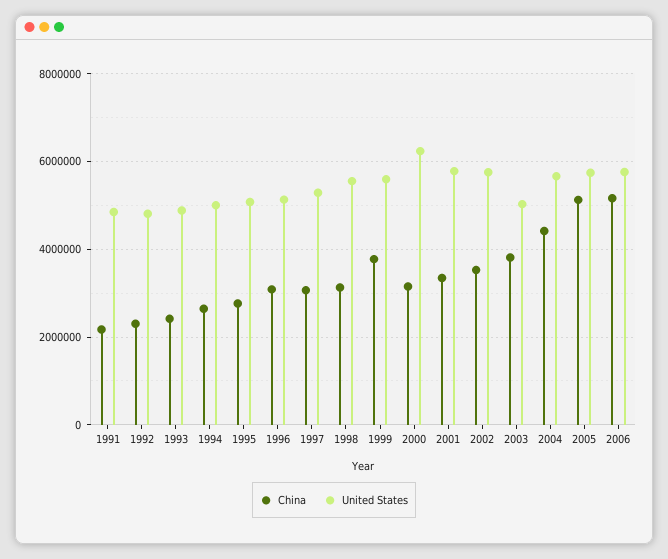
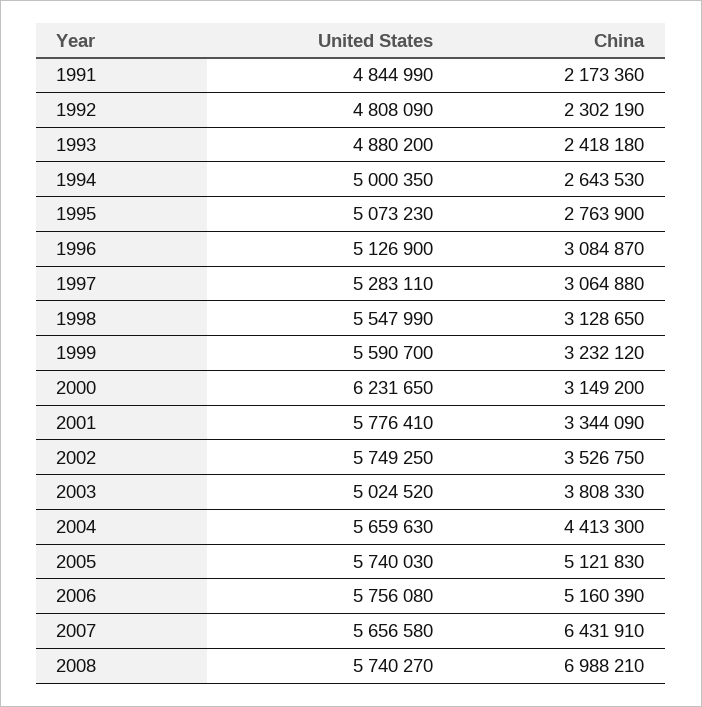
China, 1999: 3800000 -> 3232120
United States, 2007: none -> 5656580
China, 2007: none -> 6431910
United States, 2008: none -> 5740270
China, 2008: none -> 6988210

